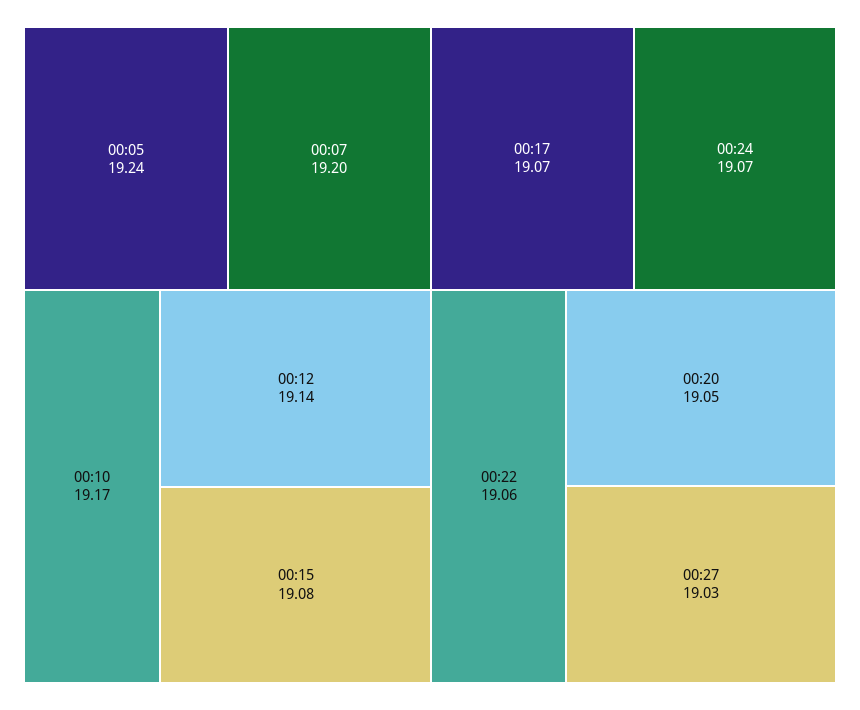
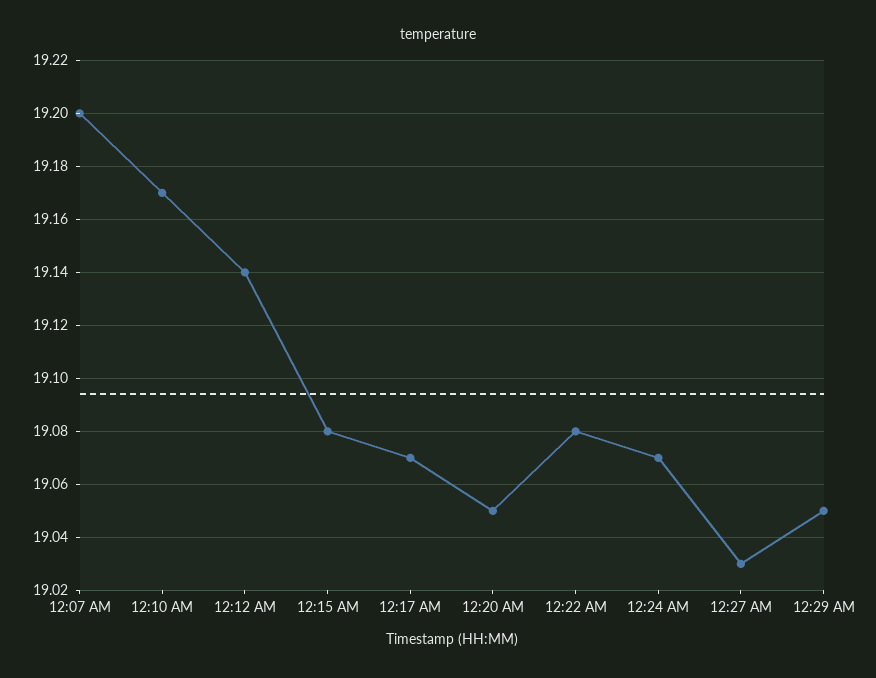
00:05: 19.24 -> none
00:22: 19.06 -> 19.08
12:29 AM: none -> 19.05

